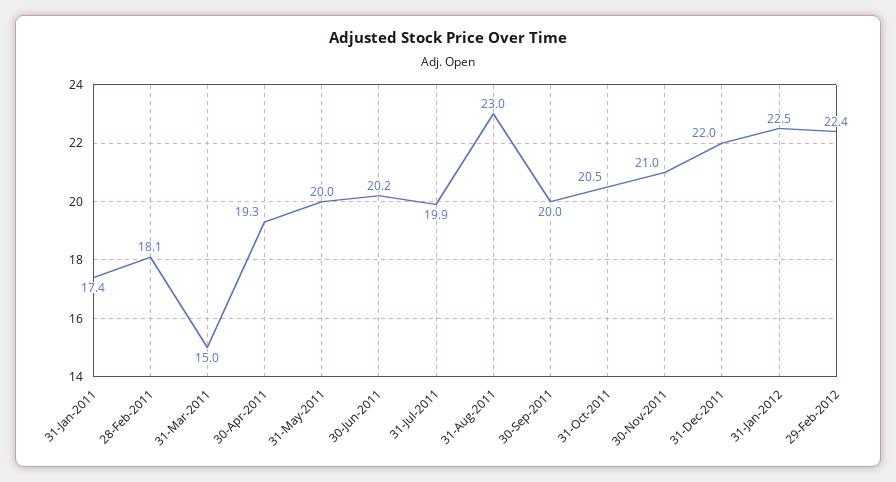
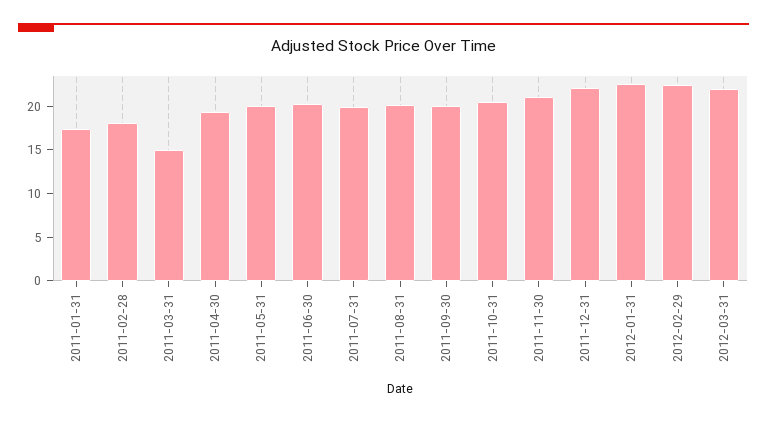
31-Aug-2011: 23 -> 20
2012-03-31: none -> 22

